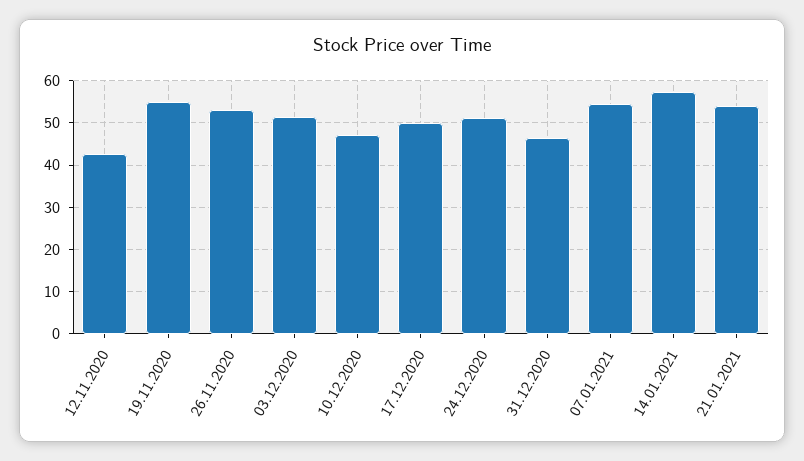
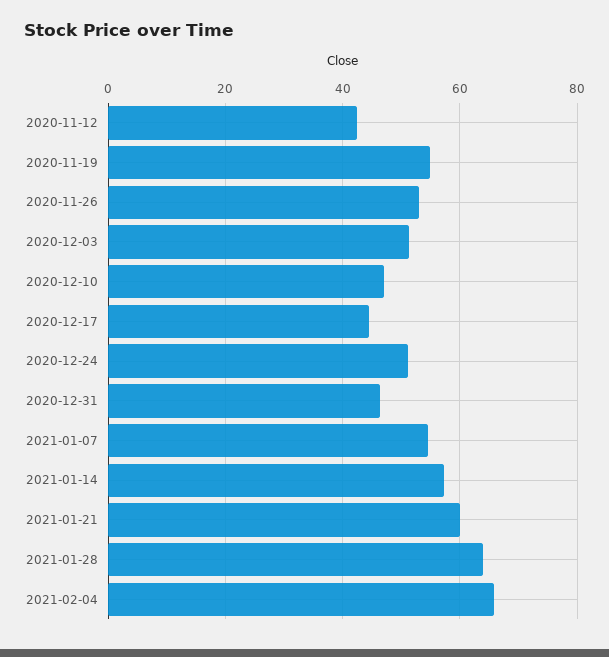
17.12.2020: 50 -> 44
21.01.2021: 54 -> 60
2021-01-28: none -> 64
2021-02-04: none -> 66

